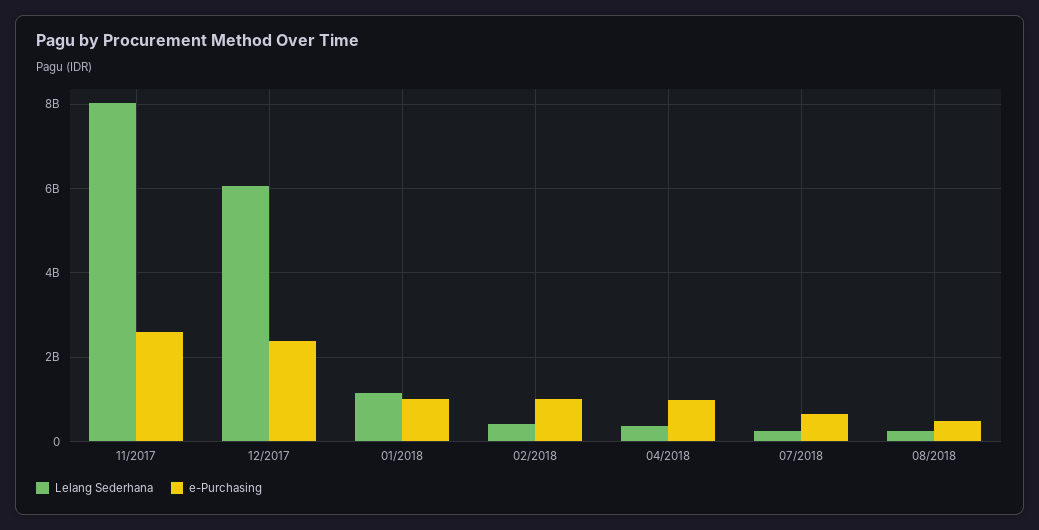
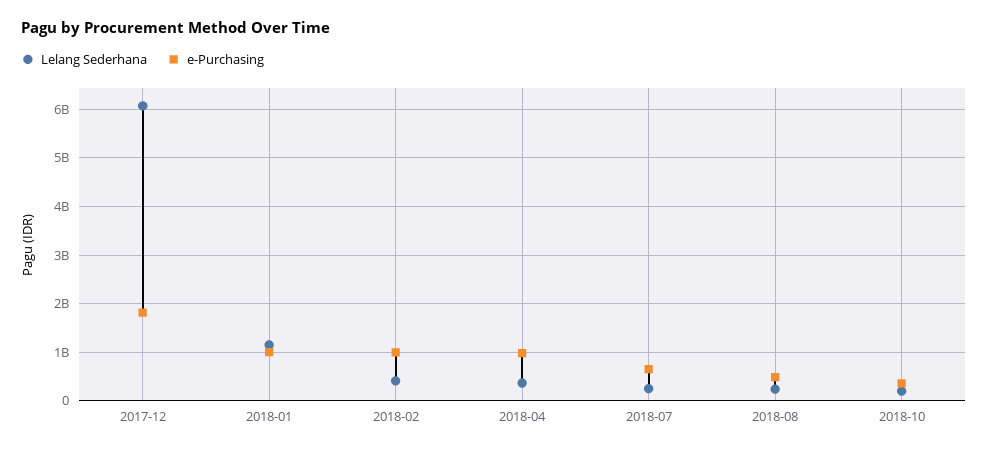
Lelang Sederhana, 11/2017: 8000000000 -> none
e-Purchasing, 11/2017: 2600000000 -> none
e-Purchasing, 12/2017: 2400000000 -> 1800000000
Lelang Sederhana, 2018-10: none -> 200000000
e-Purchasing, 2018-10: none -> 400000000

